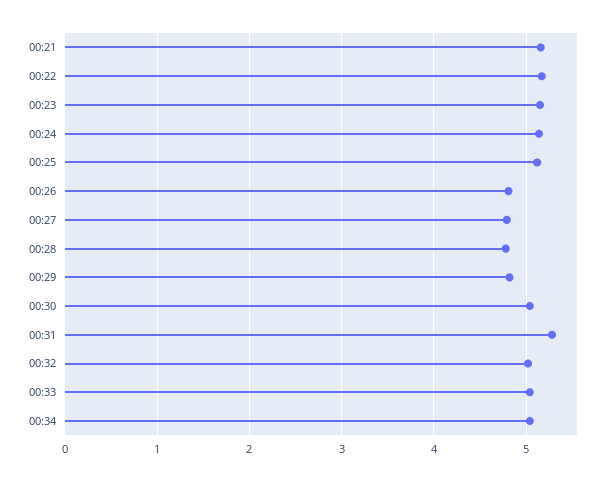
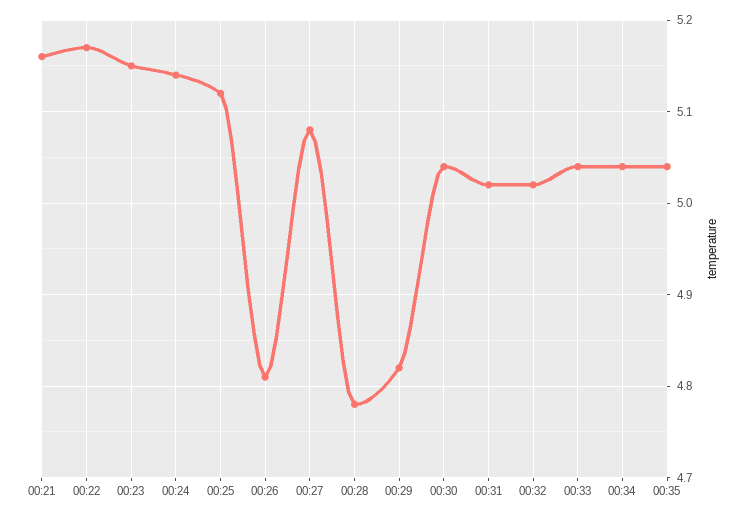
00:27: 4.8 -> 5.08
00:31: 5.3 -> 5.02
00:35: none -> 5.04

